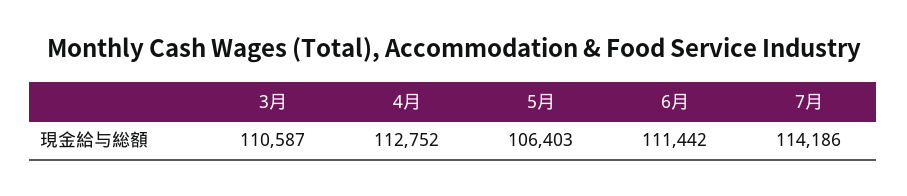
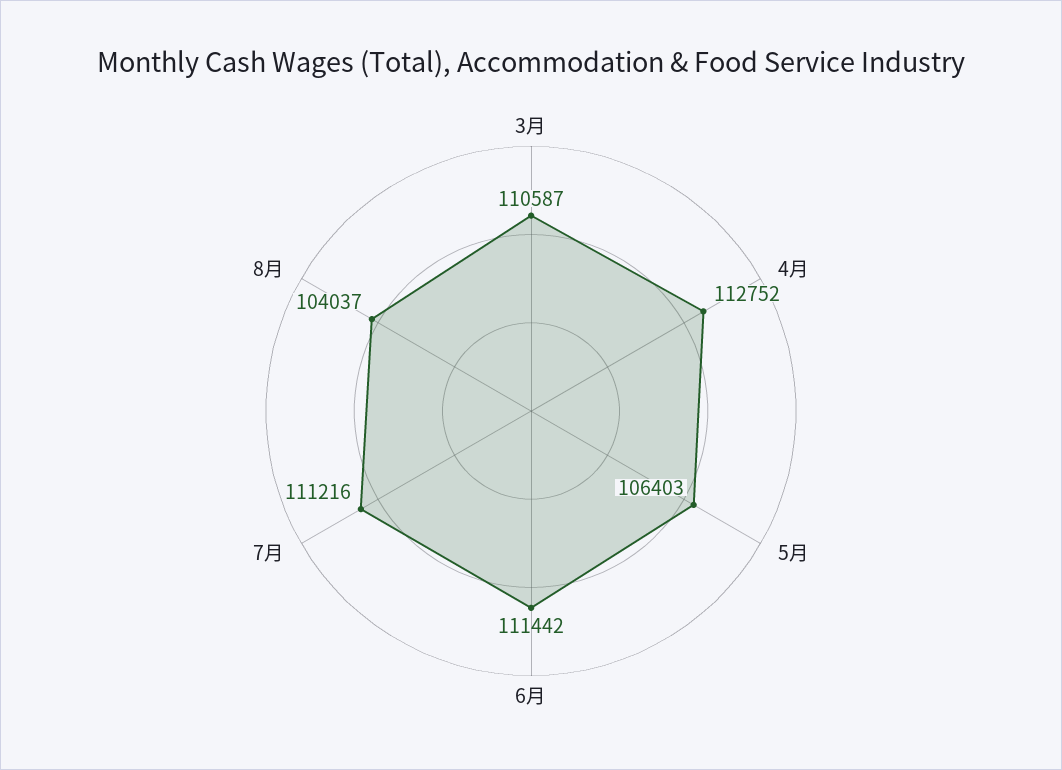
7月: 114186 -> 111216
8月: none -> 104037

